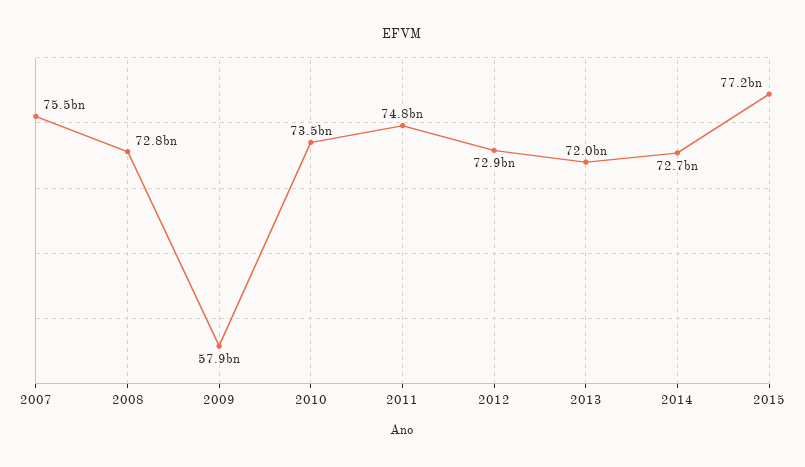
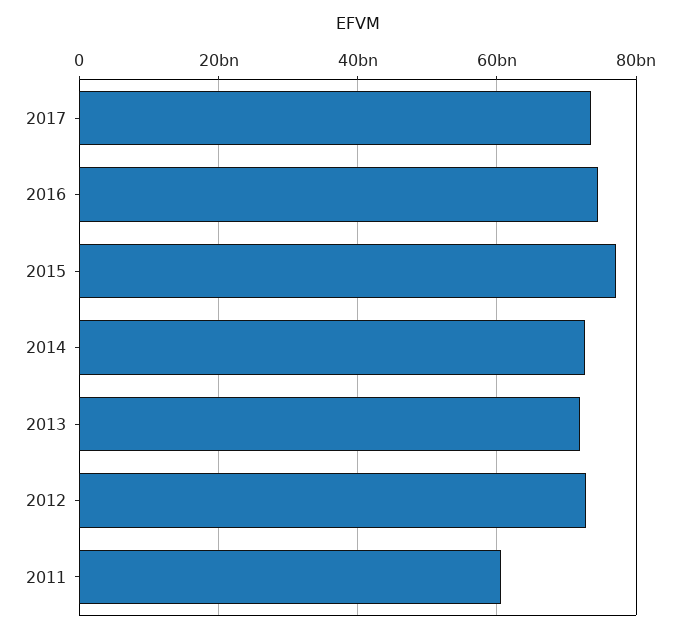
2007: 75500000000 -> none
2008: 72800000000 -> none
2009: 57900000000 -> none
2010: 73500000000 -> none
2011: 74800000000 -> 60000000000
2017: none -> 74000000000
2016: none -> 74000000000

